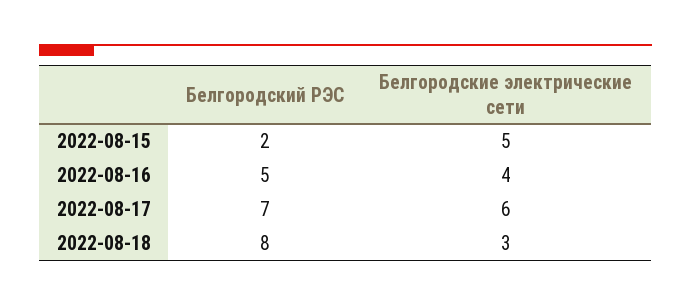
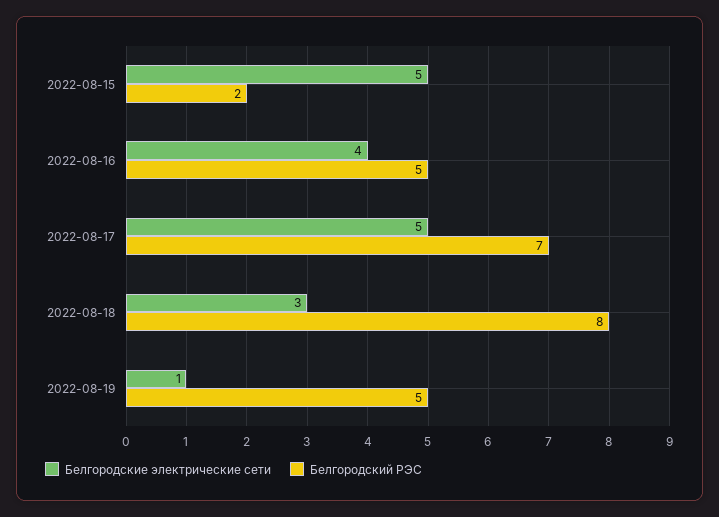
Белгородские электрические сети, 2022-08-17: 6 -> 5
Белгородские электрические сети, 2022-08-19: none -> 1
Белгородский РЭС, 2022-08-19: none -> 5

